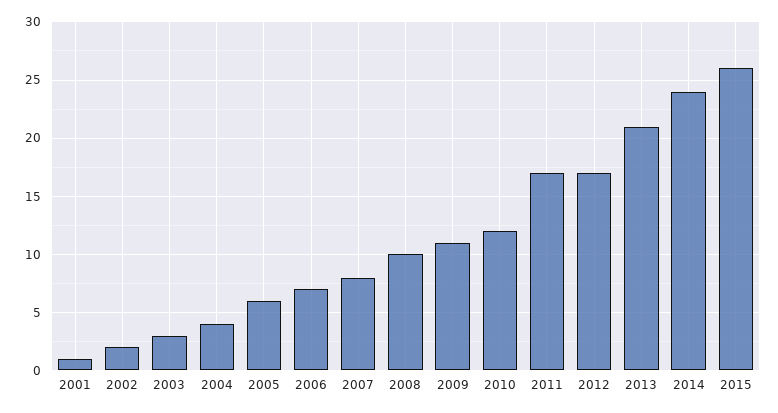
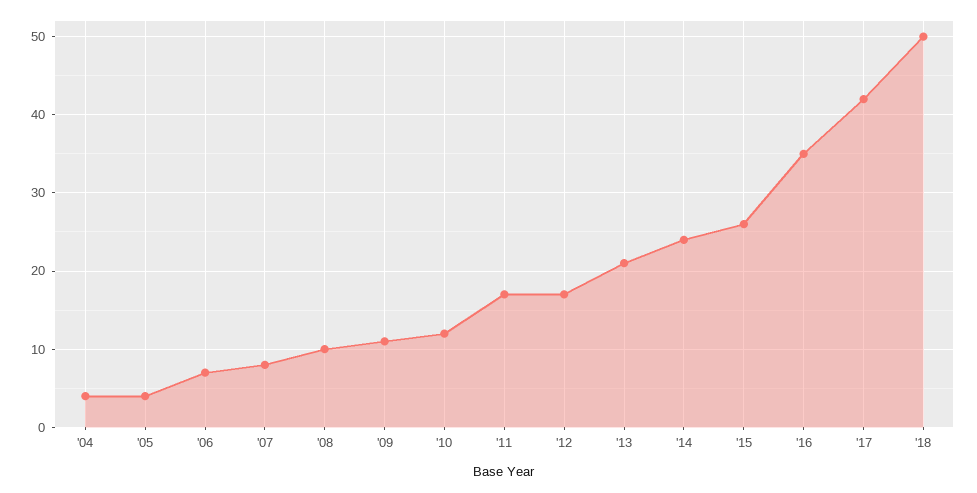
2001: 1 -> none
2002: 2 -> none
2003: 3 -> none
2005: 6 -> 4
'16: none -> 35
'17: none -> 42
'18: none -> 50

